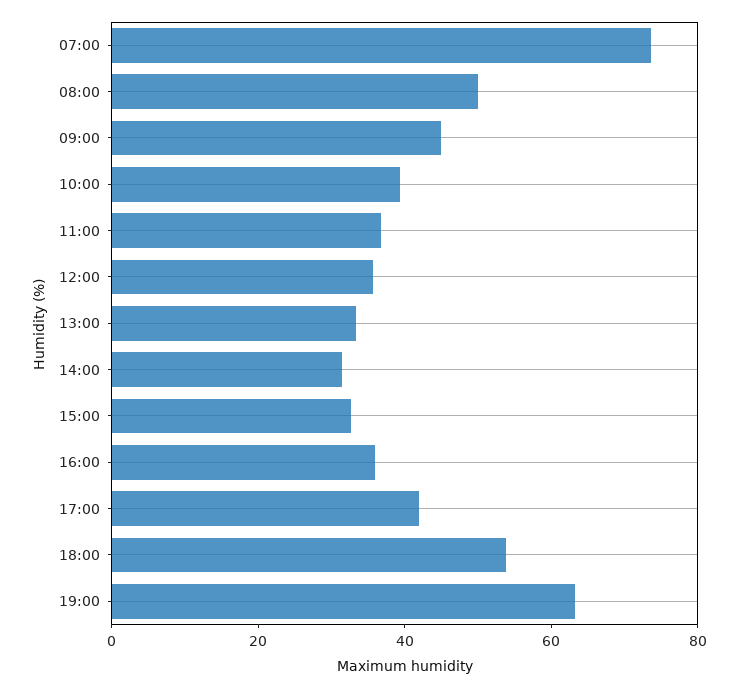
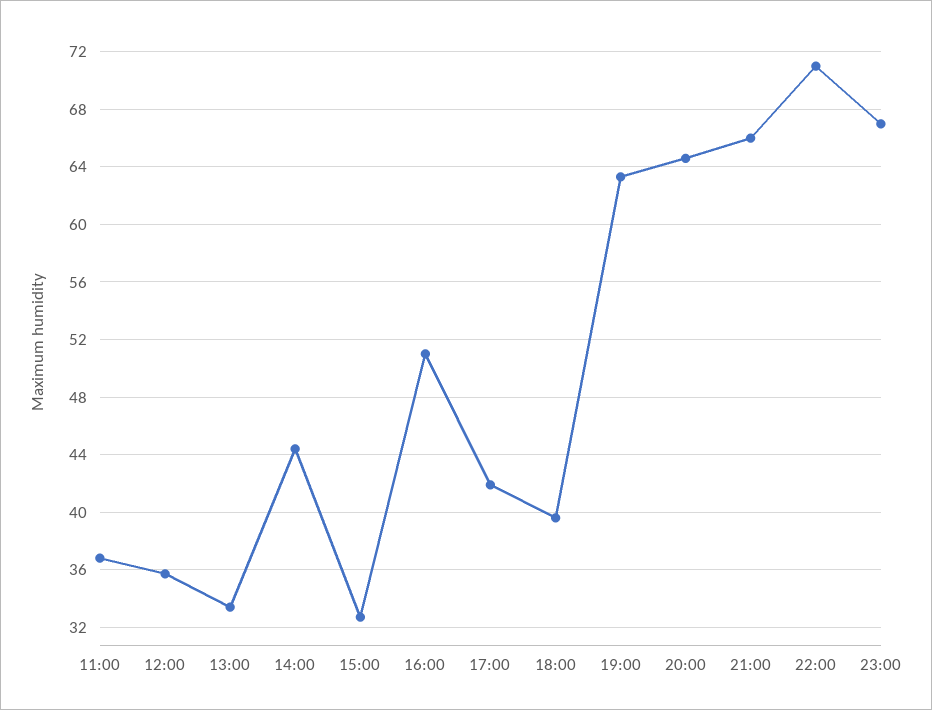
07:00: 75 -> none
08:00: 50 -> none
09:00: 45 -> none
10:00: 40 -> none
14:00: 30 -> 44.5
16:00: 35 -> 51
18:00: 55 -> 39.5
20:00: none -> 64.5
21:00: none -> 66
22:00: none -> 71
23:00: none -> 67

